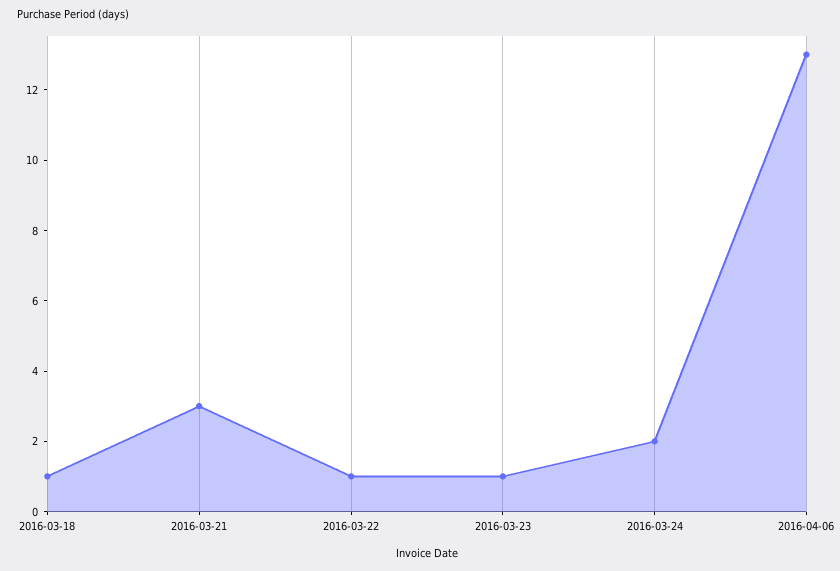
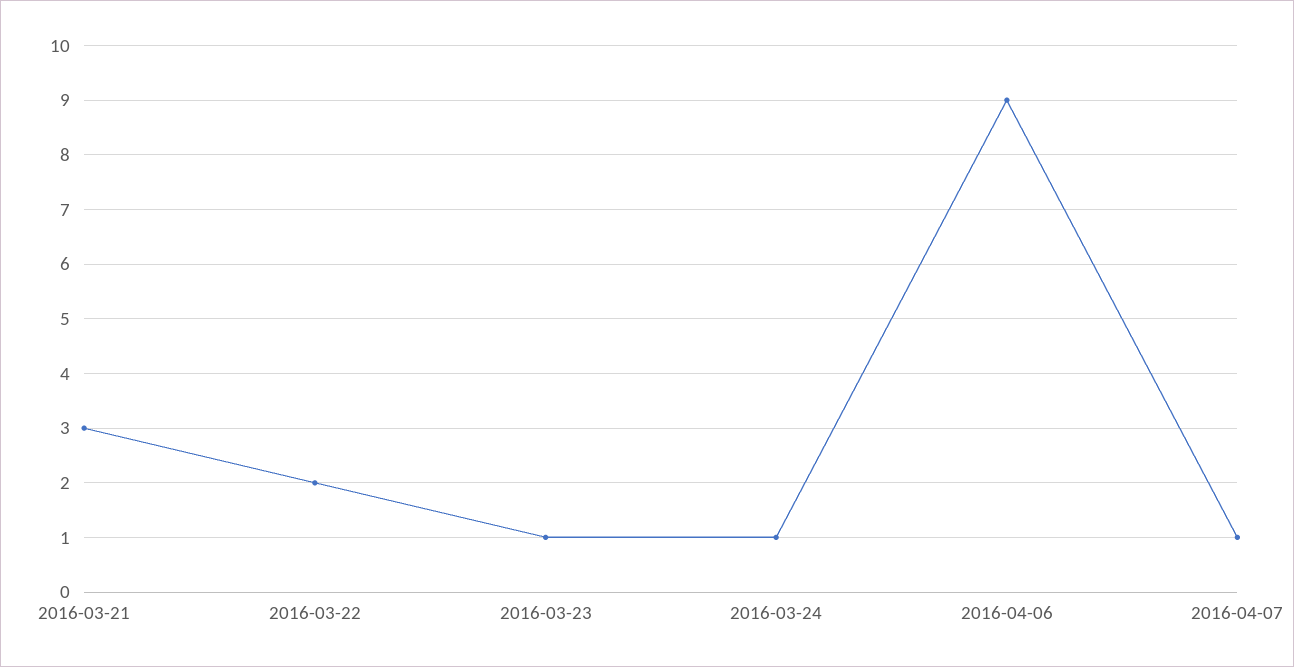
2016-03-18: 1 -> none
2016-03-22: 1 -> 2
2016-03-24: 2 -> 1
2016-04-06: 13 -> 9
2016-04-07: none -> 1

